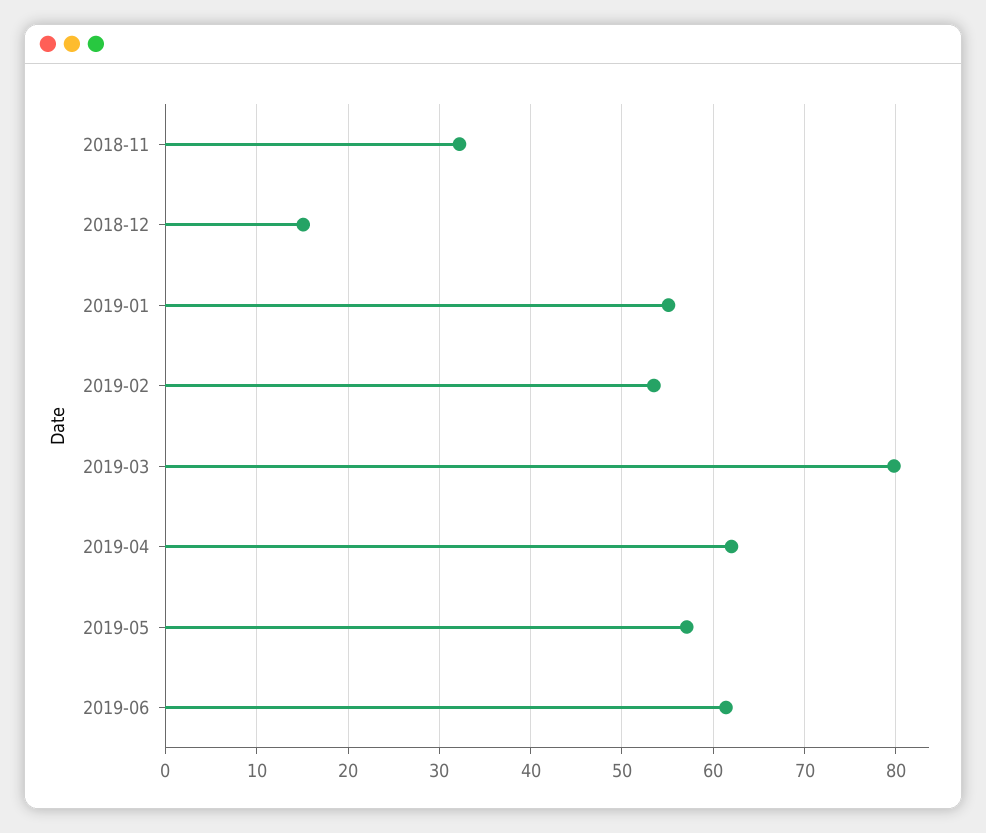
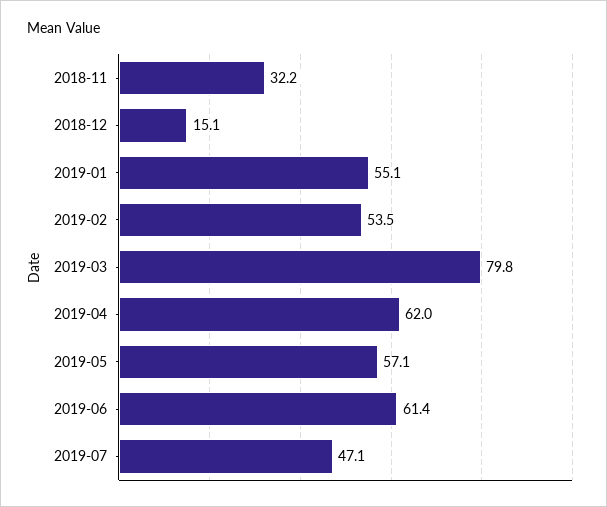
2019-07: none -> 47.1

